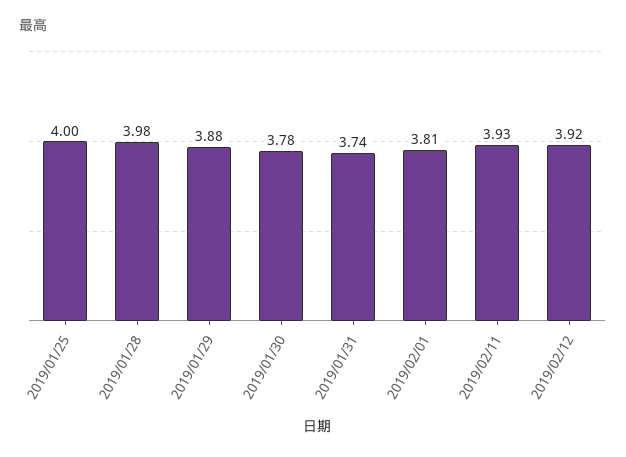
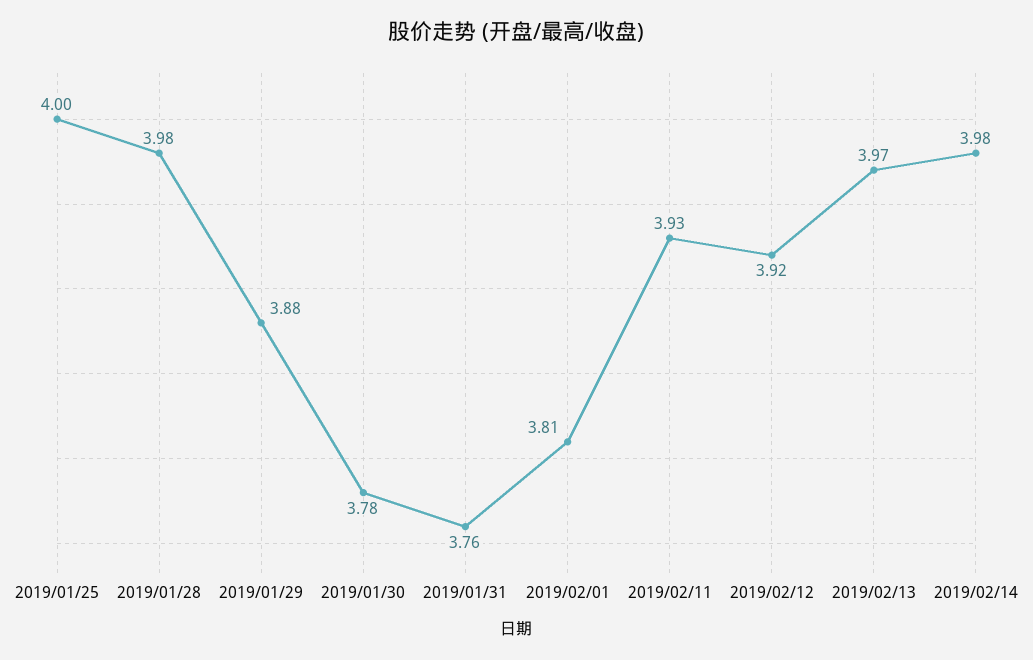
2019/01/31: 3.74 -> 3.76
2019/02/13: none -> 3.97
2019/02/14: none -> 3.98

